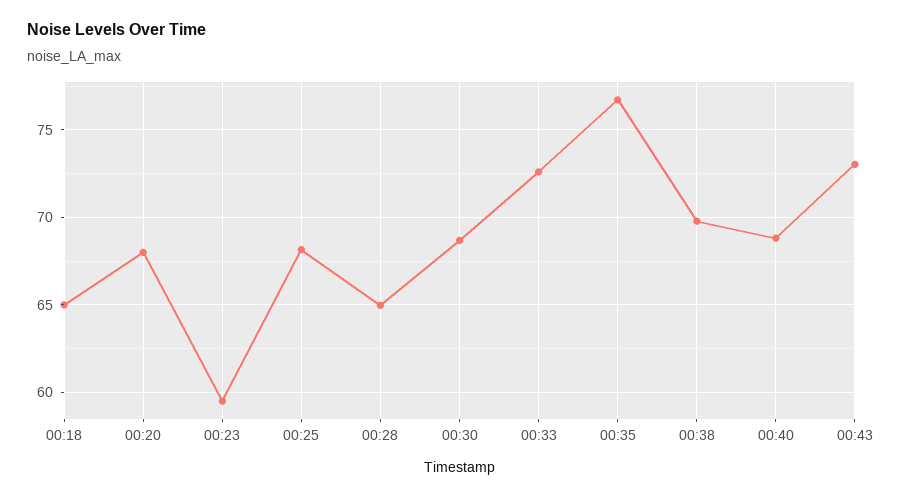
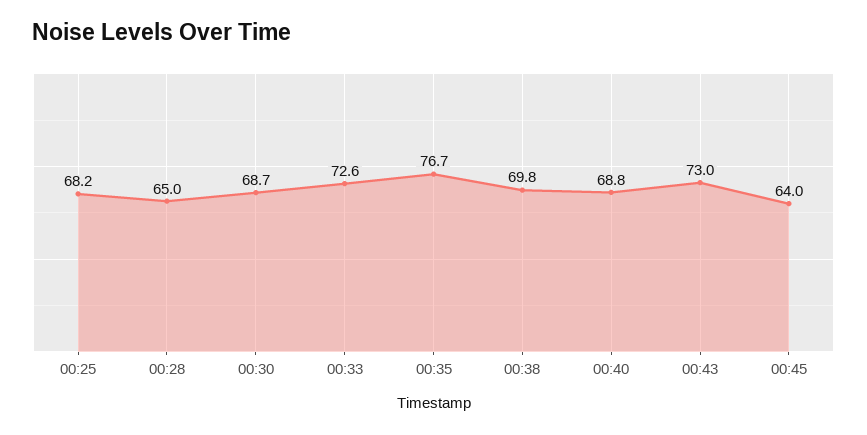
00:18: 65 -> none
00:20: 68 -> none
00:23: 59.5 -> none
00:45: none -> 64

